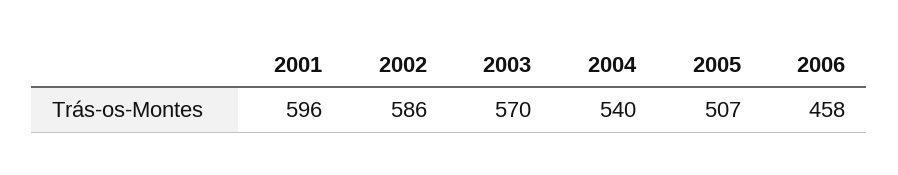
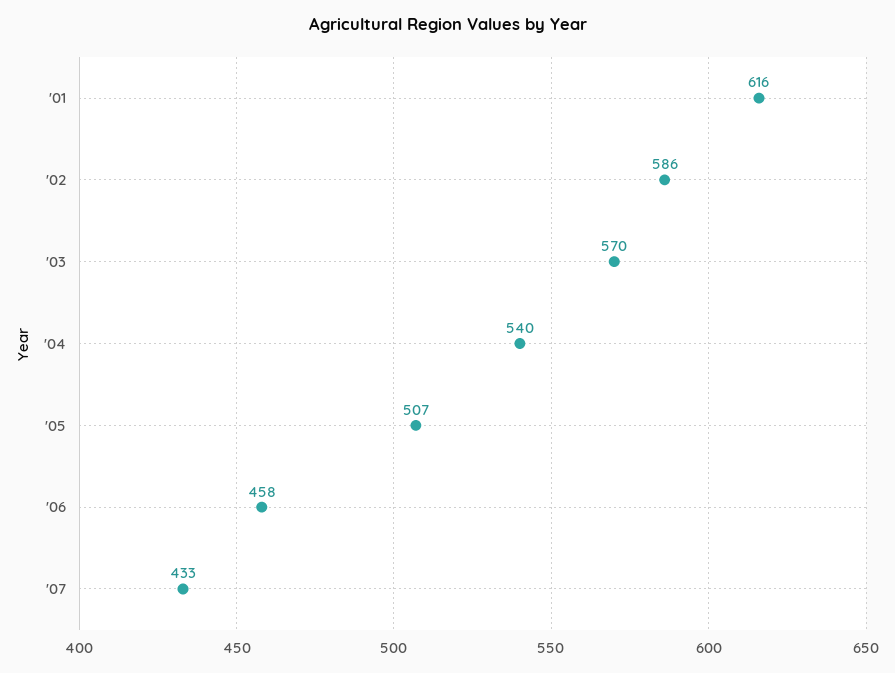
2001: 596 -> 616
'07: none -> 433

